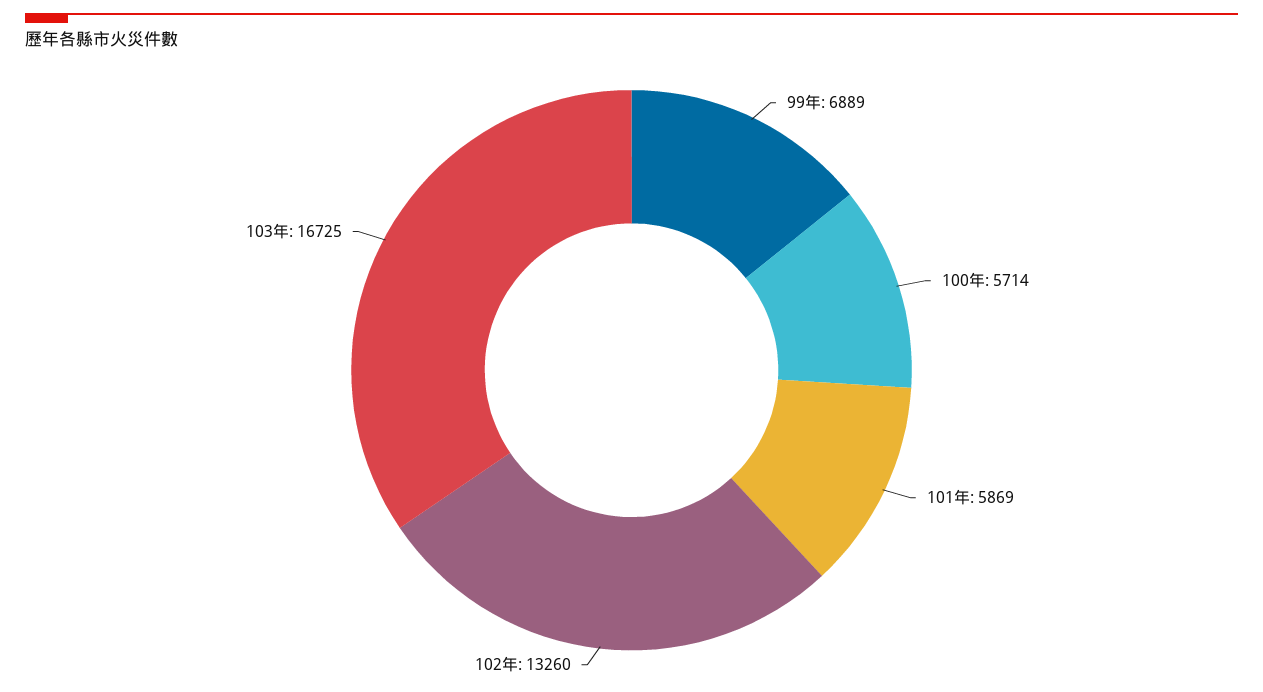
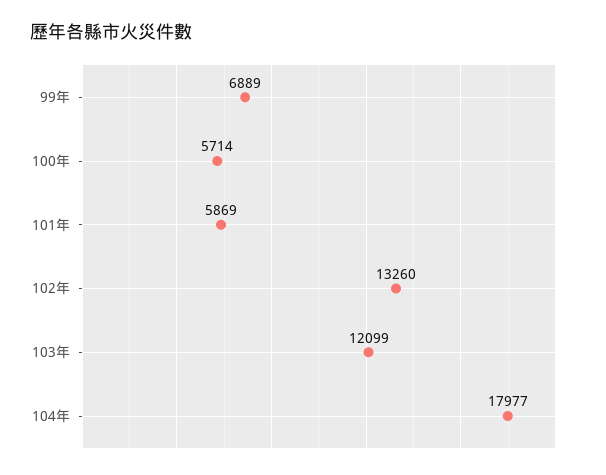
103年: 16725 -> 12099
104年: none -> 17977

